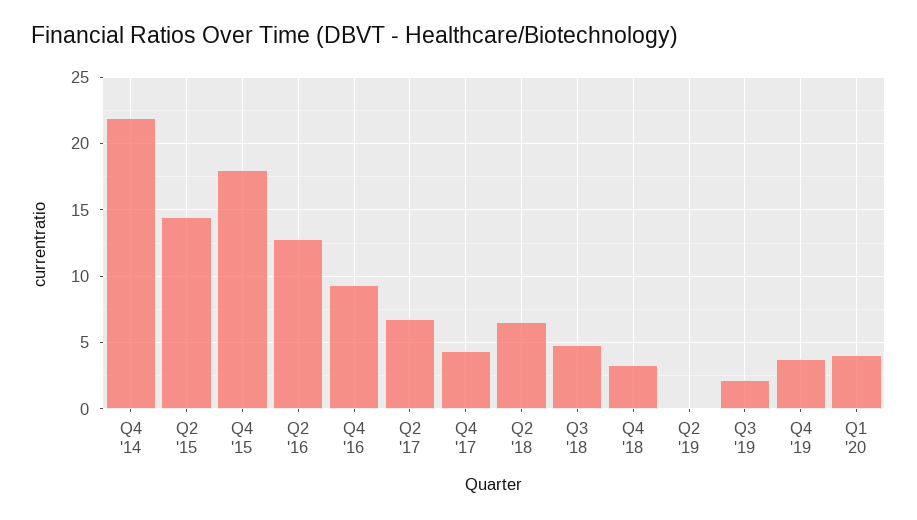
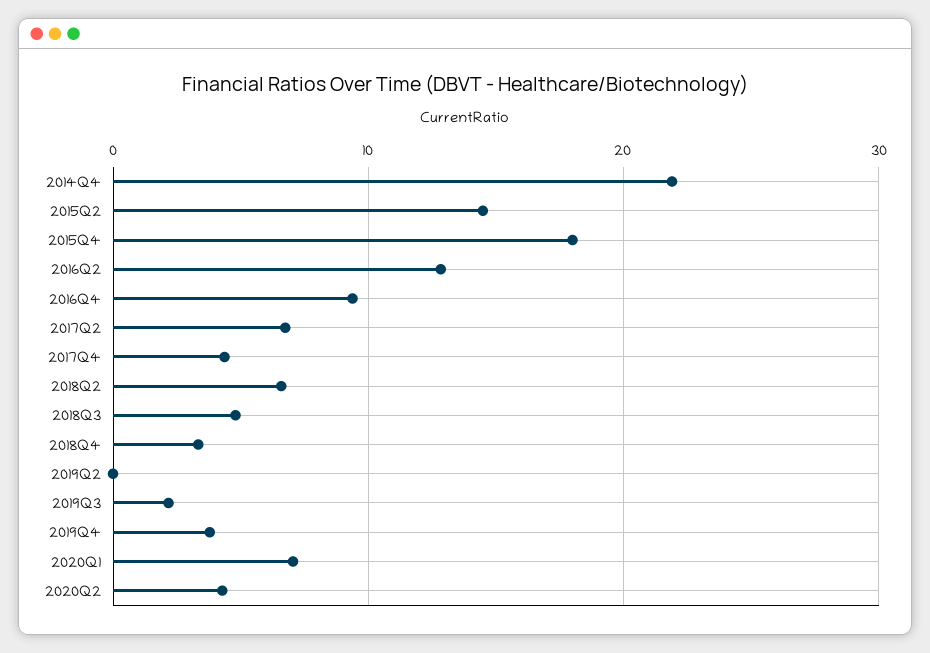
Q1 '20: 4 -> 7
2020Q2: none -> 4

